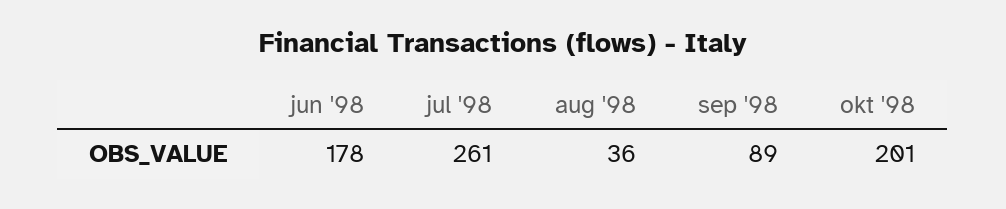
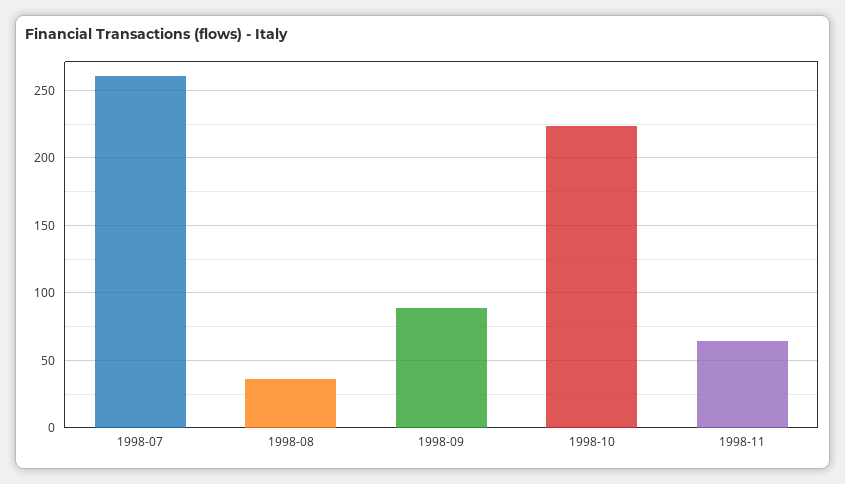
jun '98: 178 -> none
okt '98: 201 -> 225
1998-11: none -> 65

